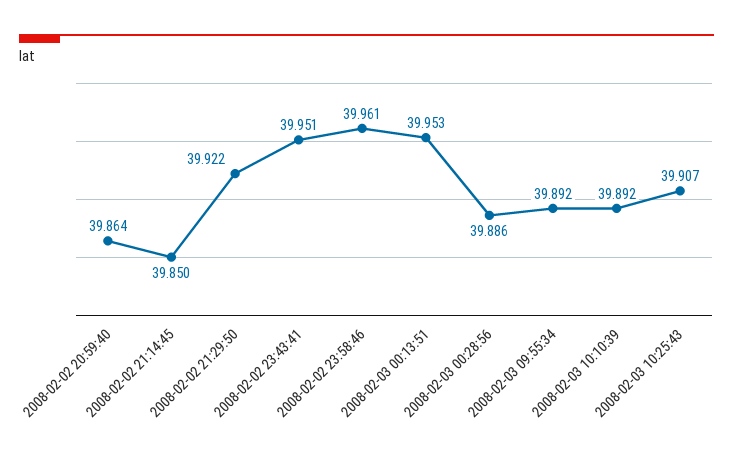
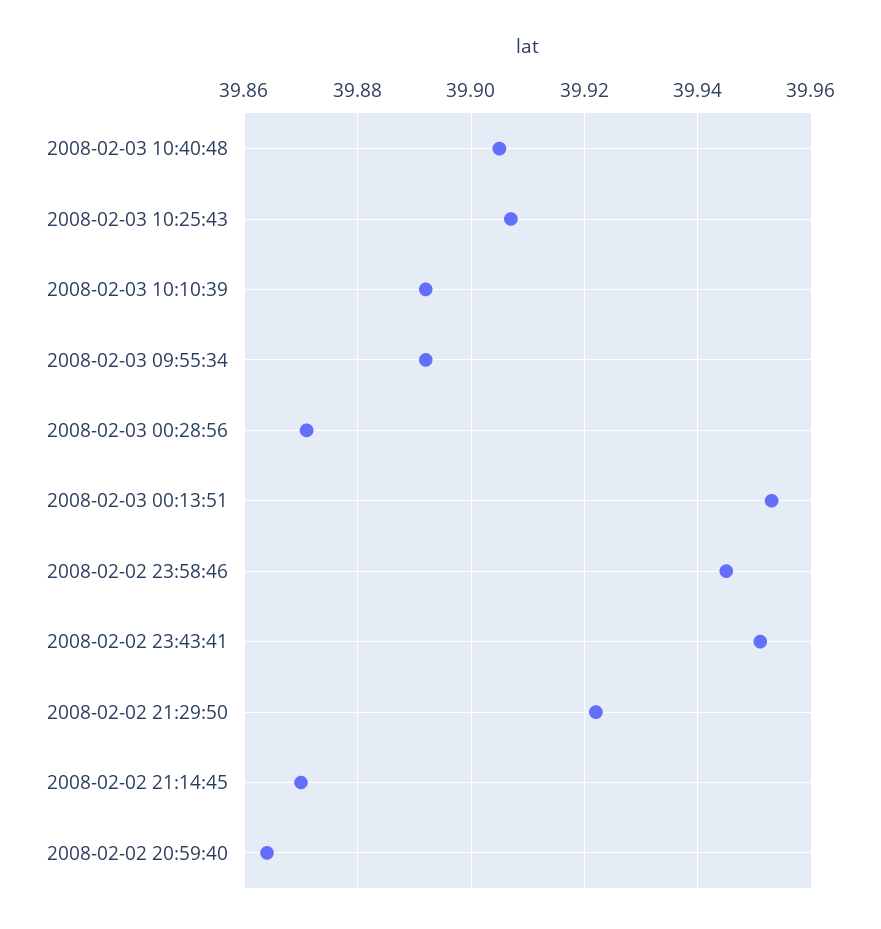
2008-02-02 21:14:45: 39.85 -> 39.87
2008-02-02 23:58:46: 39.961 -> 39.945
2008-02-03 00:28:56: 39.886 -> 39.87
2008-02-03 10:40:48: none -> 39.905

